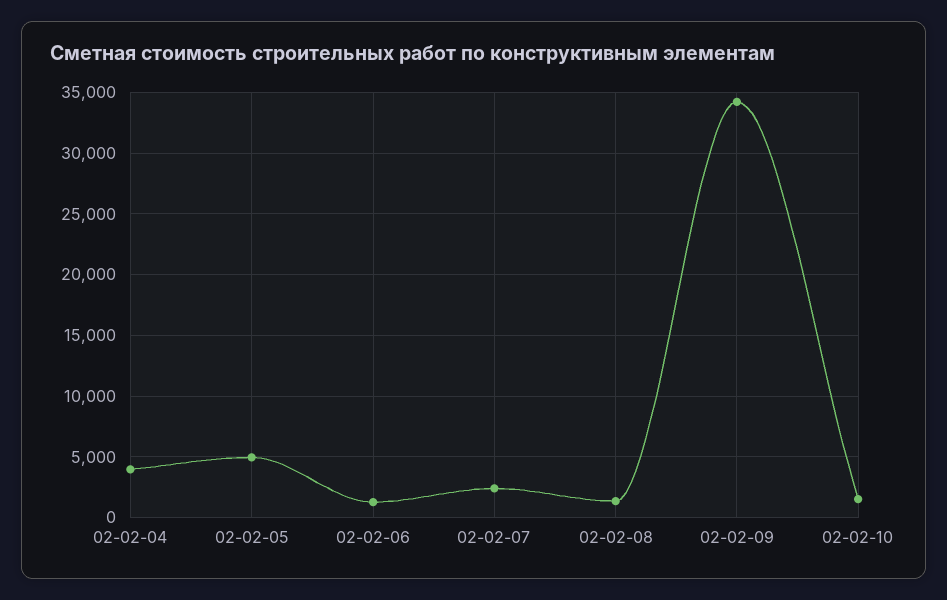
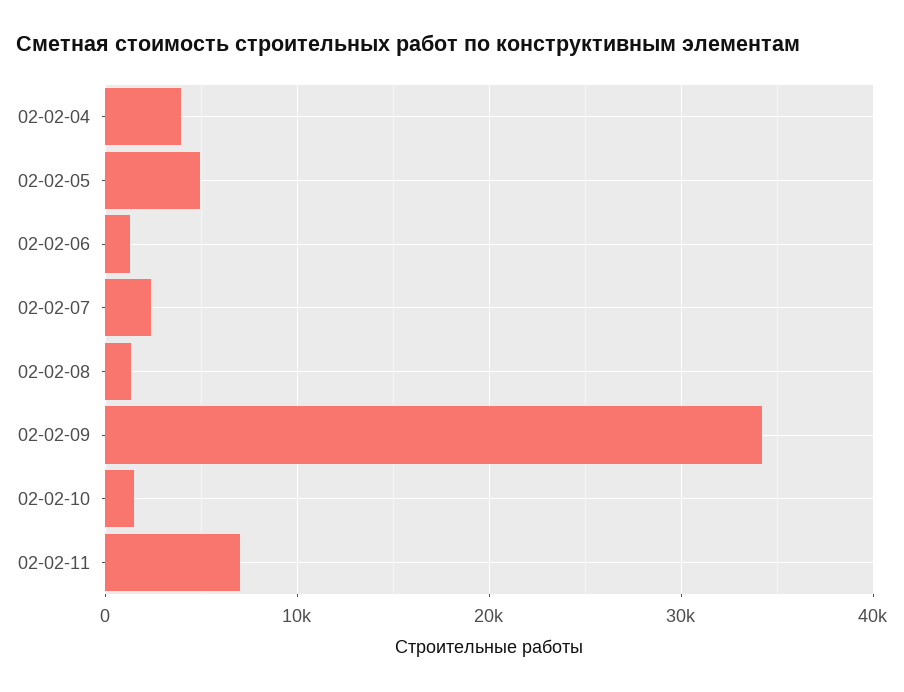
02-02-11: none -> 7000

